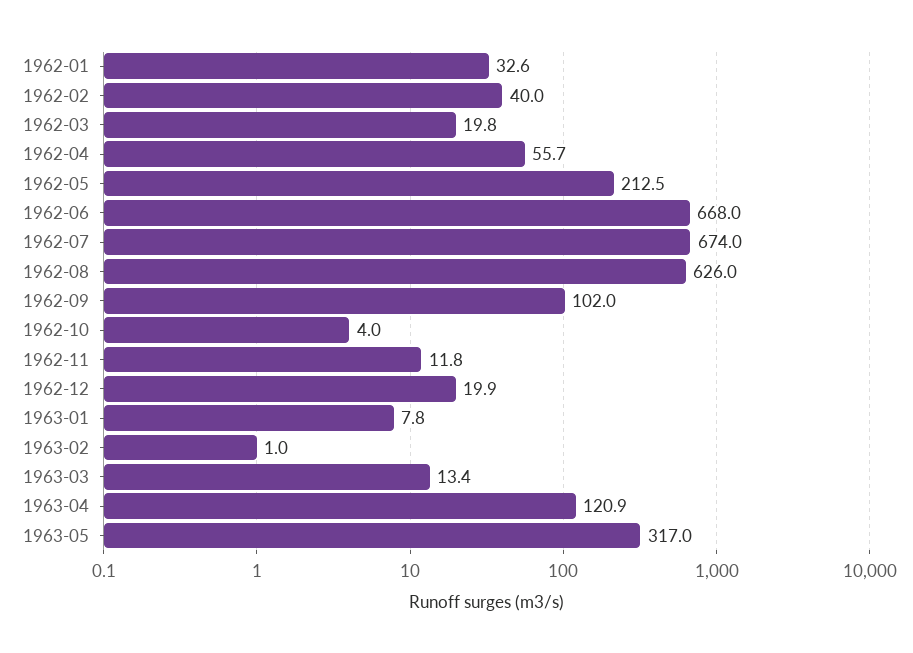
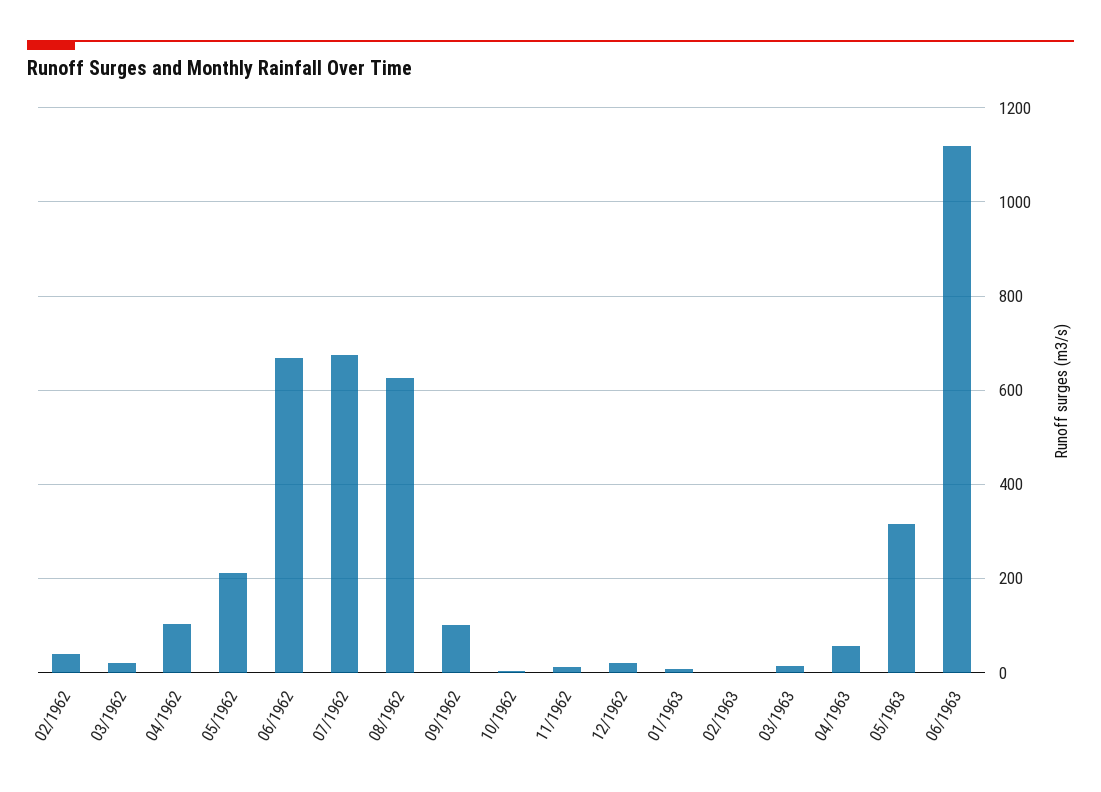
1962-01: 32.6 -> none
1962-04: 55.7 -> 100
1963-04: 120.9 -> 60
06/1963: none -> 1120

